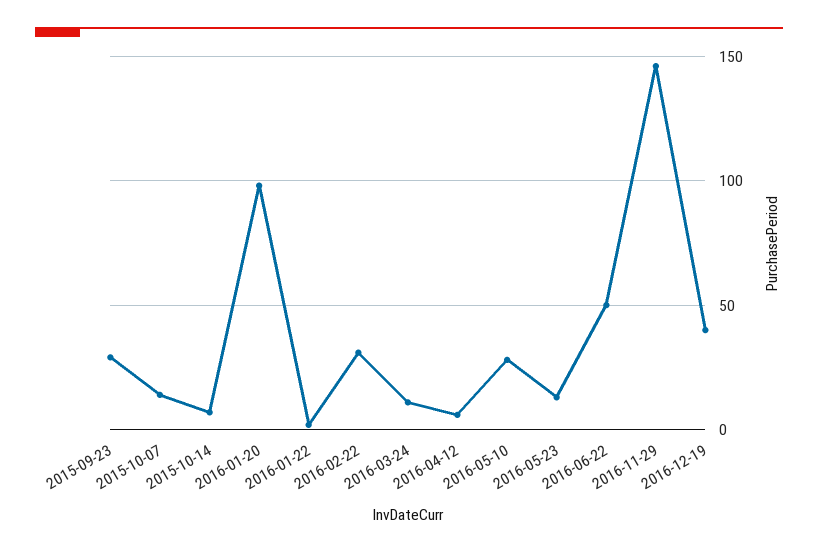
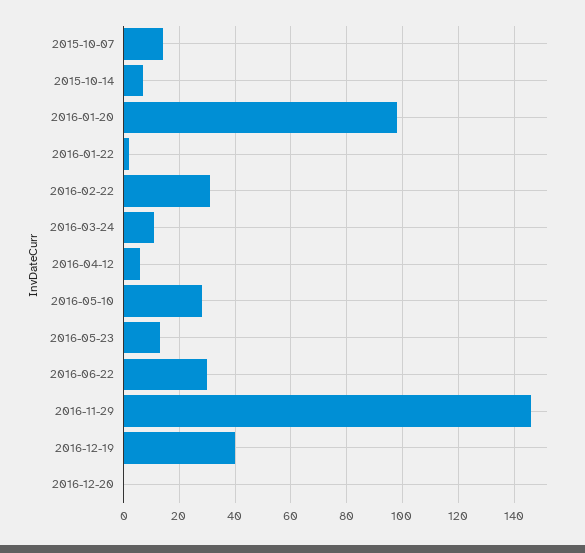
2015-09-23: 30 -> none
2016-06-22: 50 -> 30
2016-12-20: none -> 0

